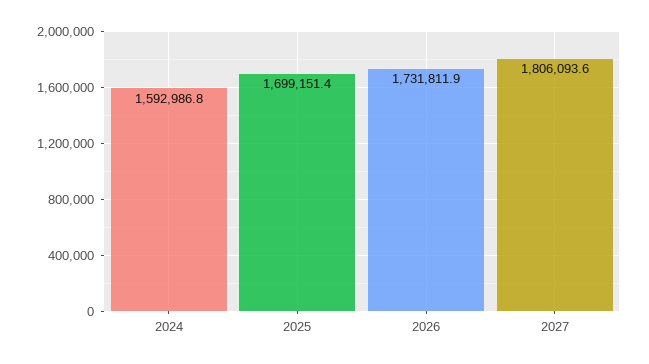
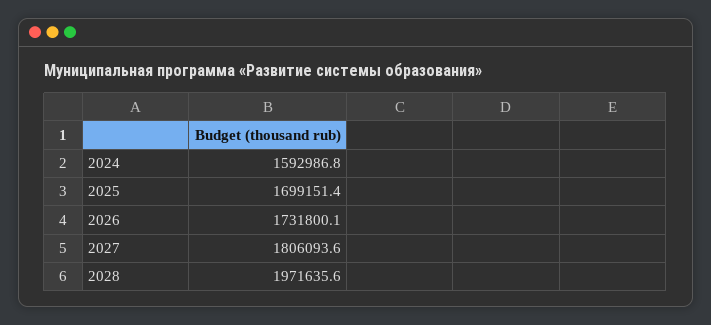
2026: 1731811.9 -> 1731800.1
2028: none -> 1971635.6

